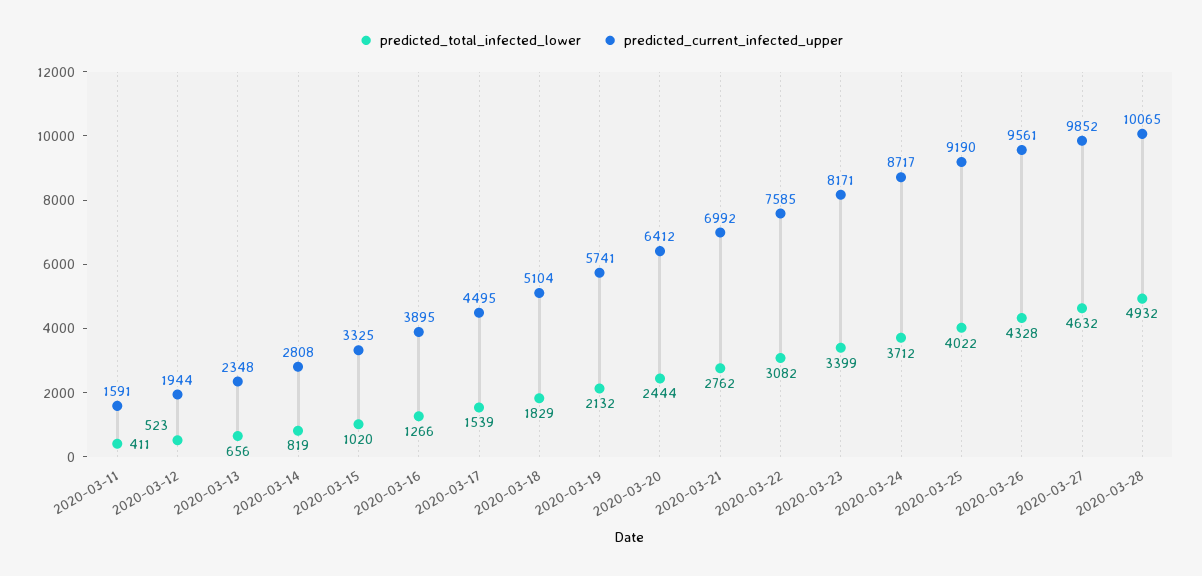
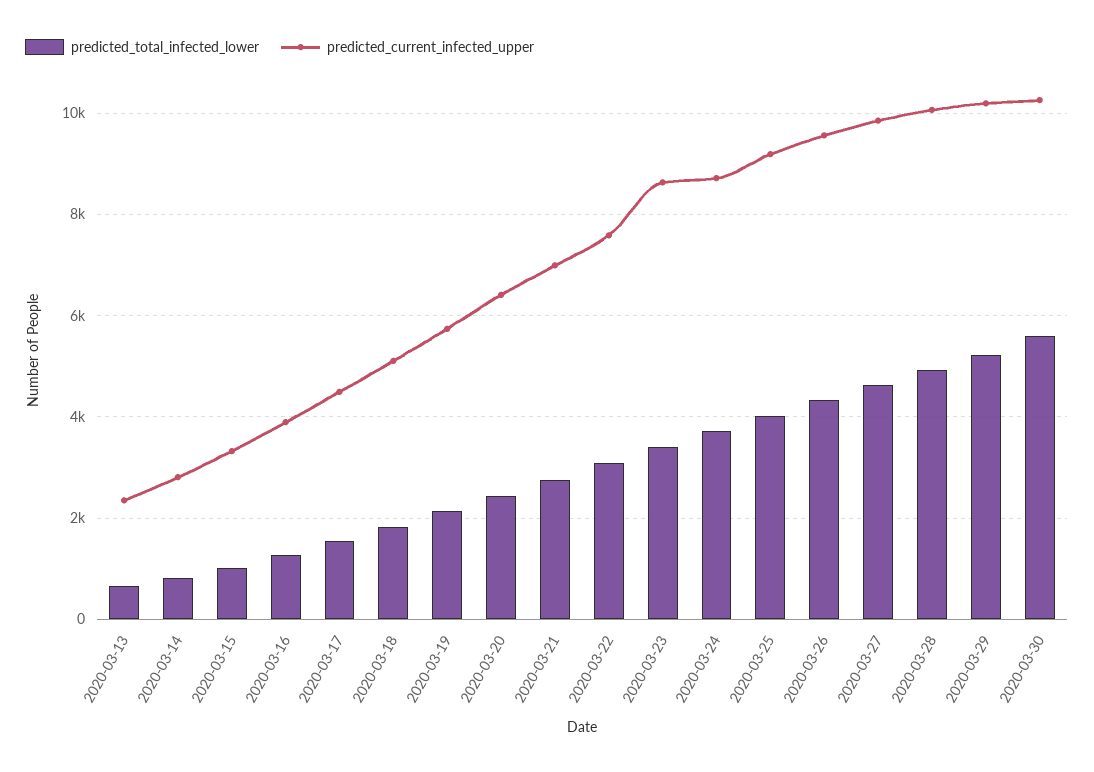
predicted_total_infected_lower, 2020-03-11: 411 -> none
predicted_current_infected_upper, 2020-03-11: 1591 -> none
predicted_total_infected_lower, 2020-03-12: 523 -> none
predicted_current_infected_upper, 2020-03-12: 1944 -> none
predicted_current_infected_upper, 2020-03-23: 8171 -> 8600
predicted_total_infected_lower, 2020-03-29: none -> 5200
predicted_current_infected_upper, 2020-03-29: none -> 10200
predicted_total_infected_lower, 2020-03-30: none -> 5600
predicted_current_infected_upper, 2020-03-30: none -> 10200

